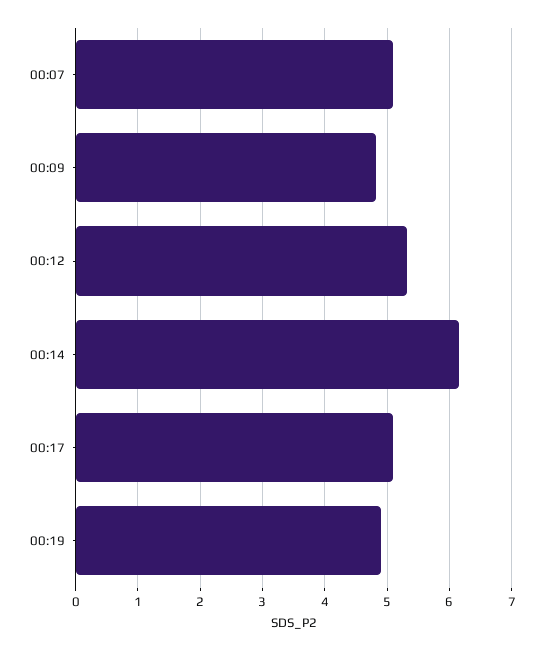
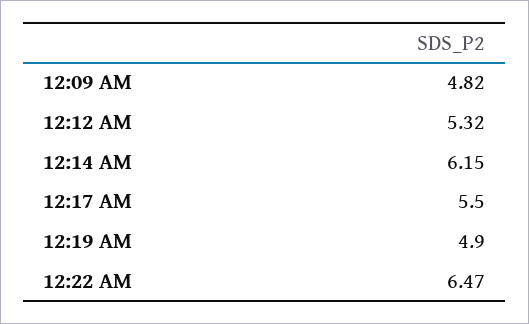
00:07: 5.1 -> none
00:17: 5.1 -> 5.5
12:22 AM: none -> 6.47

